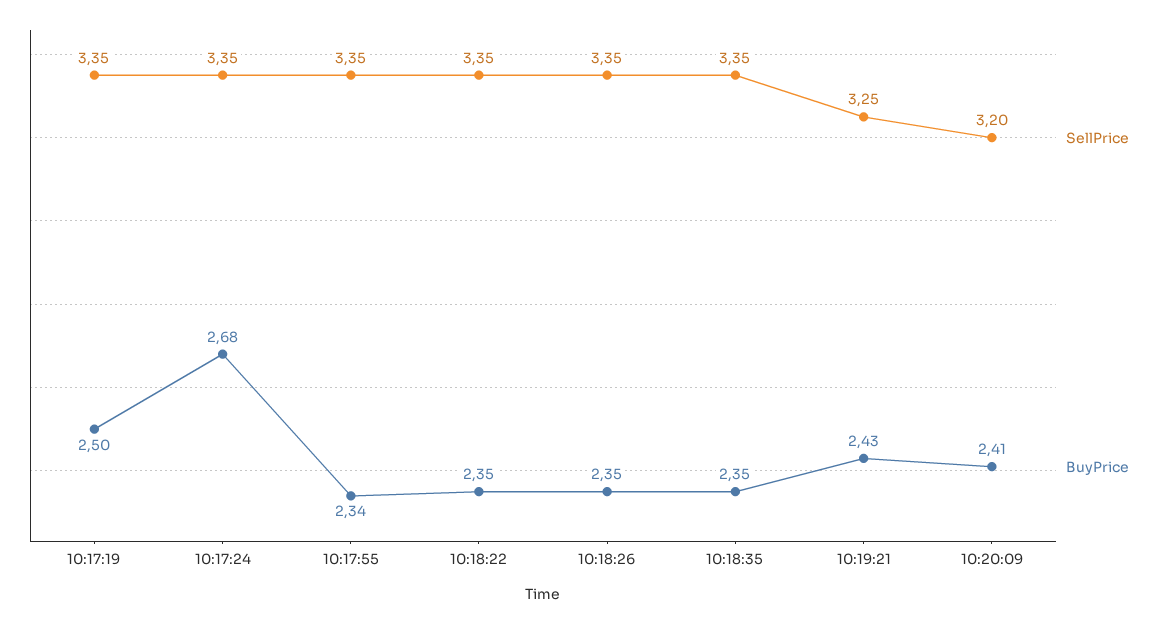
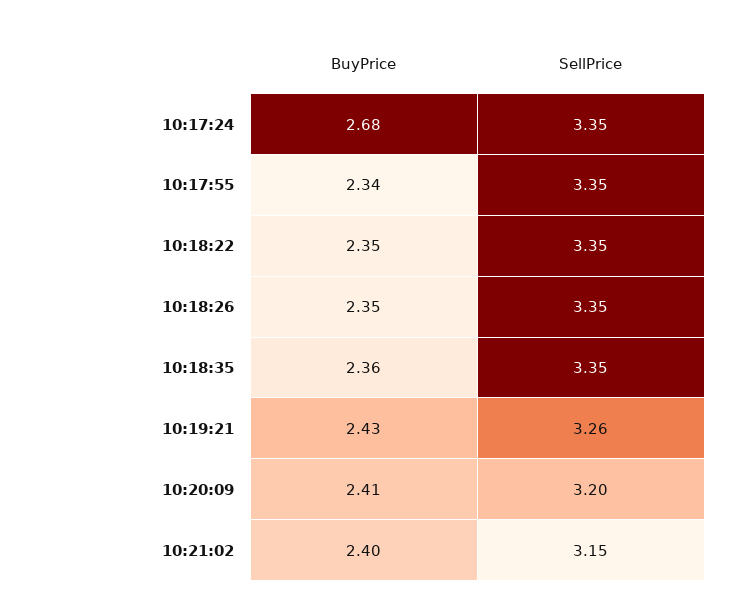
SellPrice, 10:17:19: 3.35 -> none
BuyPrice, 10:17:19: 2.5 -> none
BuyPrice, 10:18:35: 2.35 -> 2.36
SellPrice, 10:19:21: 3.25 -> 3.26
BuyPrice, 10:21:02: none -> 2.4
SellPrice, 10:21:02: none -> 3.15

